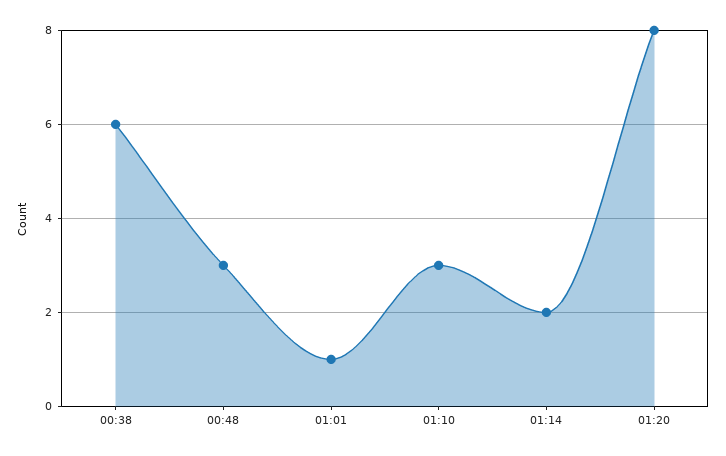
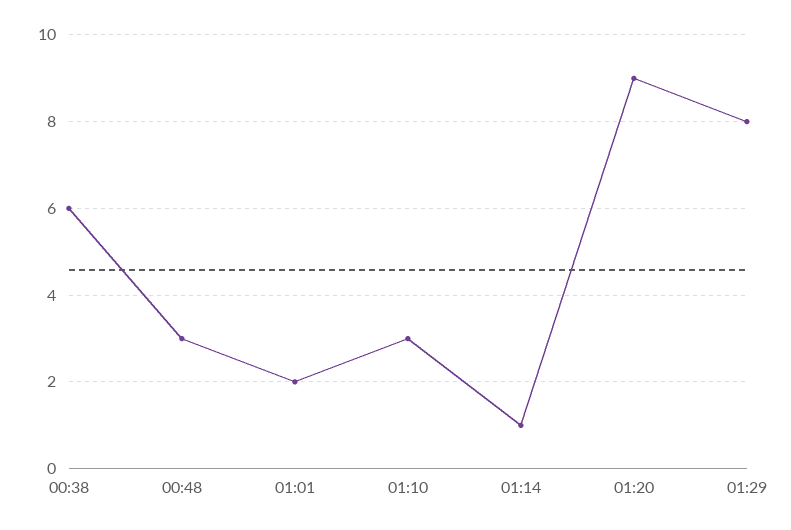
01:01: 1 -> 2
01:14: 2 -> 1
01:20: 8 -> 9
01:29: none -> 8

